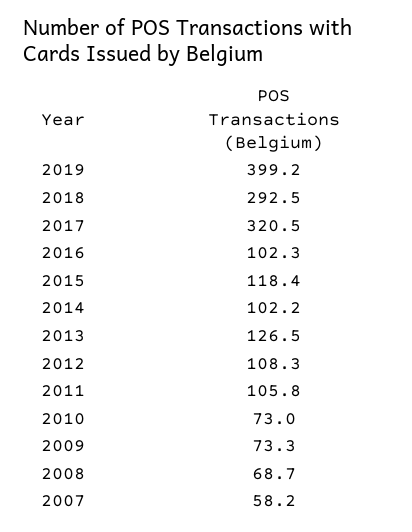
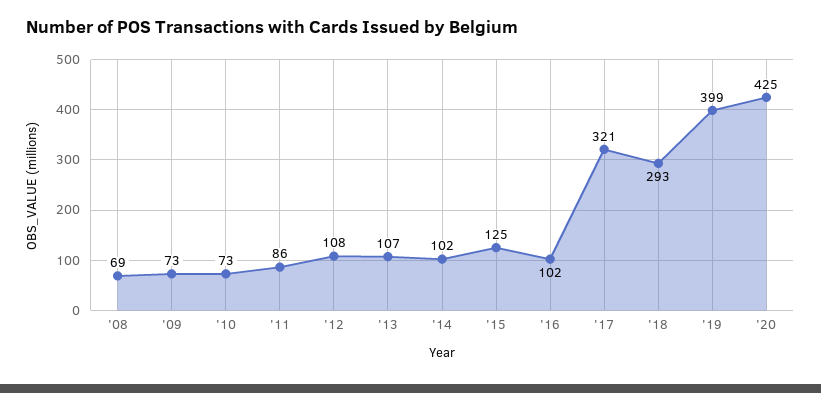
2015: 118.4 -> 125
2013: 126.5 -> 107
2011: 105.8 -> 86
2007: 58.2 -> none
'20: none -> 425

